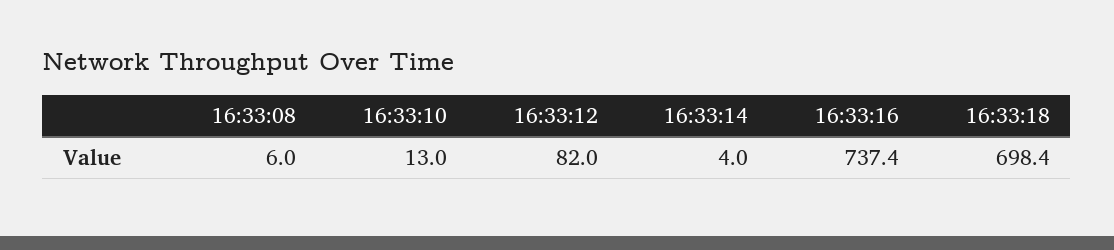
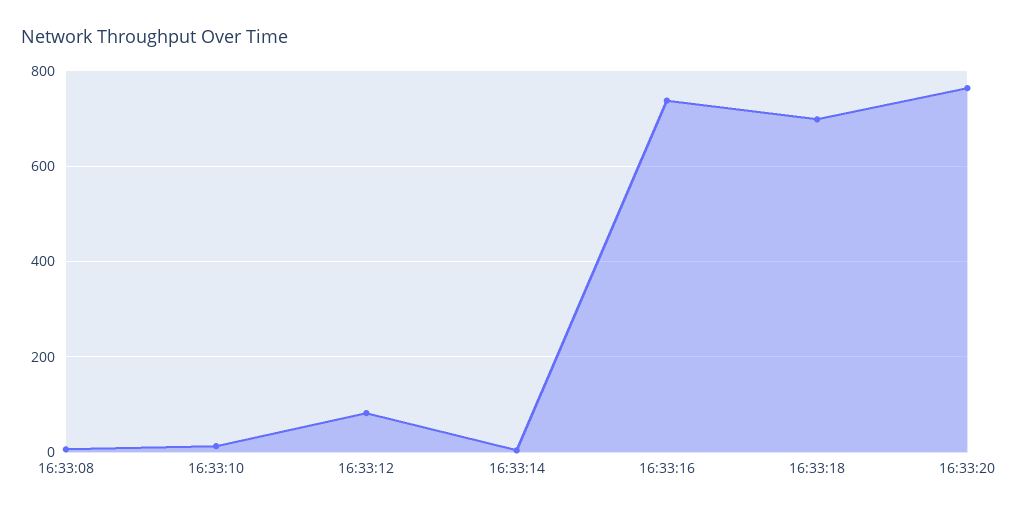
16:33:20: none -> 760

